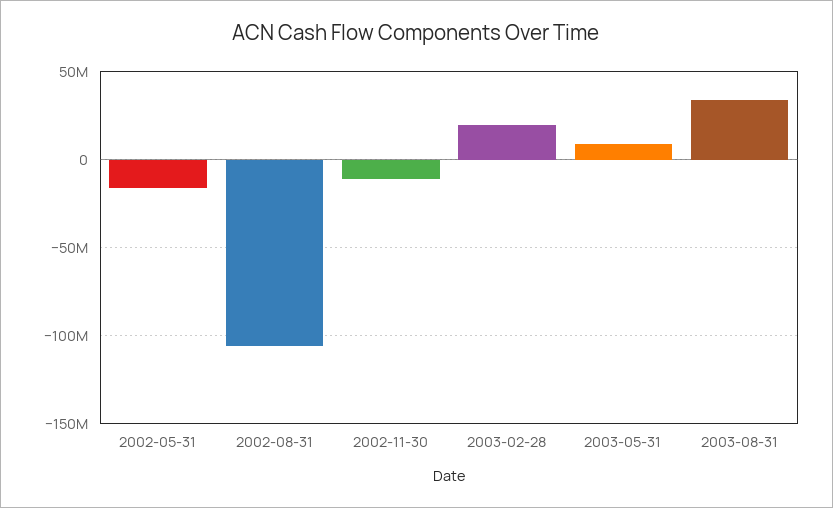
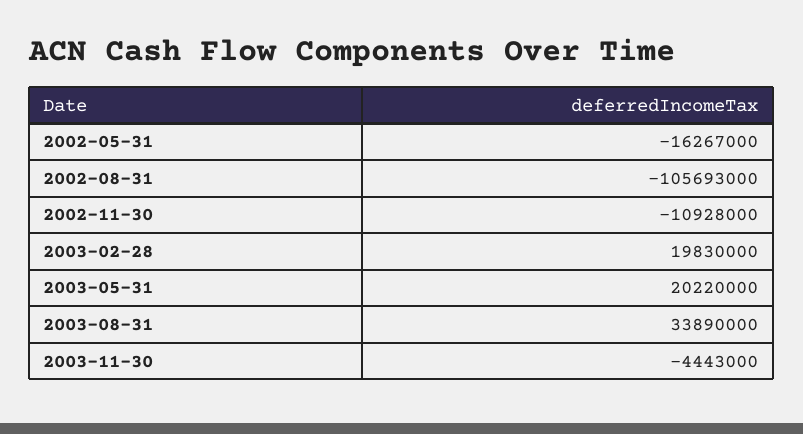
2003-05-31: 10000000 -> 20220000
2003-11-30: none -> -4443000

